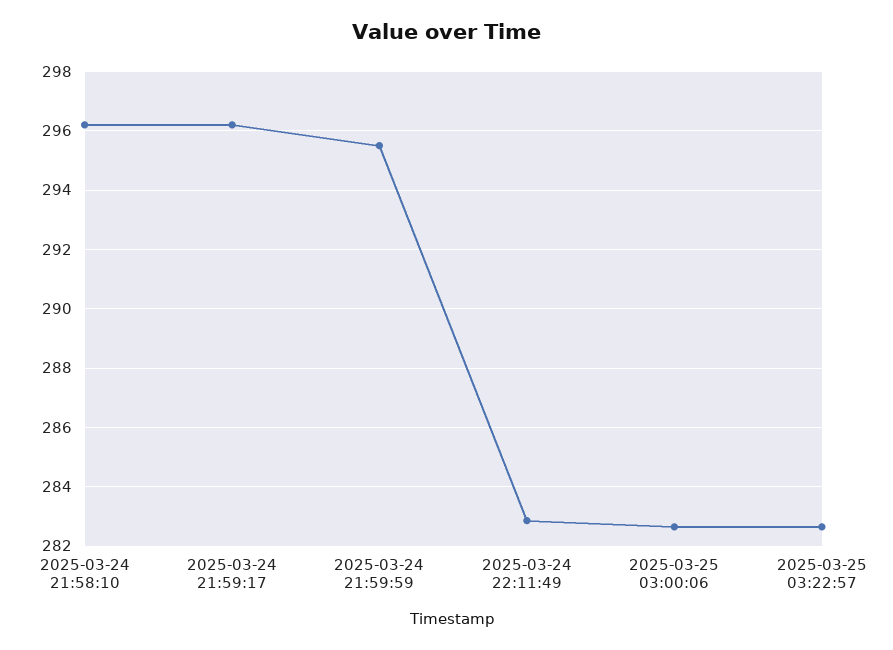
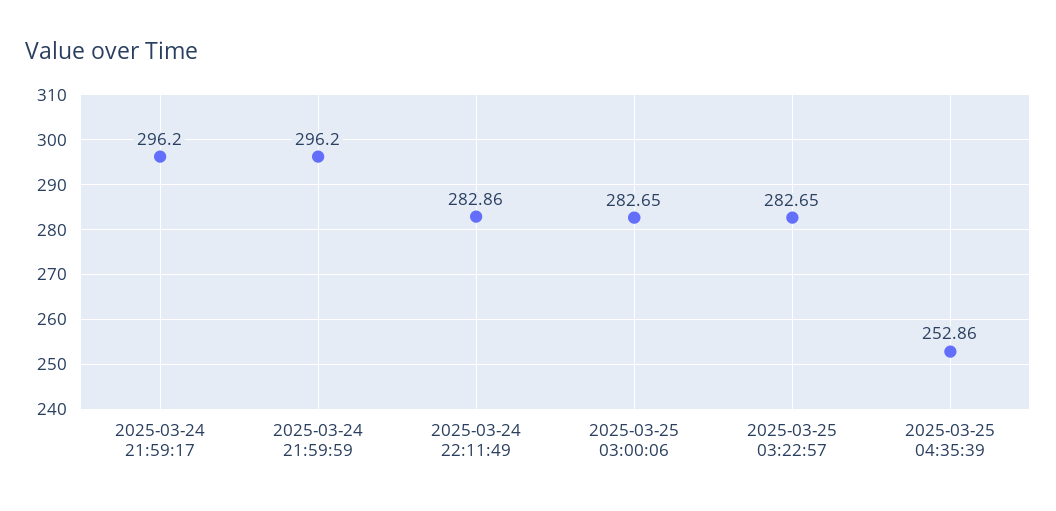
2025-03-24 21:58:10: 296.25 -> none
2025-03-24 21:59:59: 295.5 -> 296.2
2025-03-25 04:35:39: none -> 252.86

